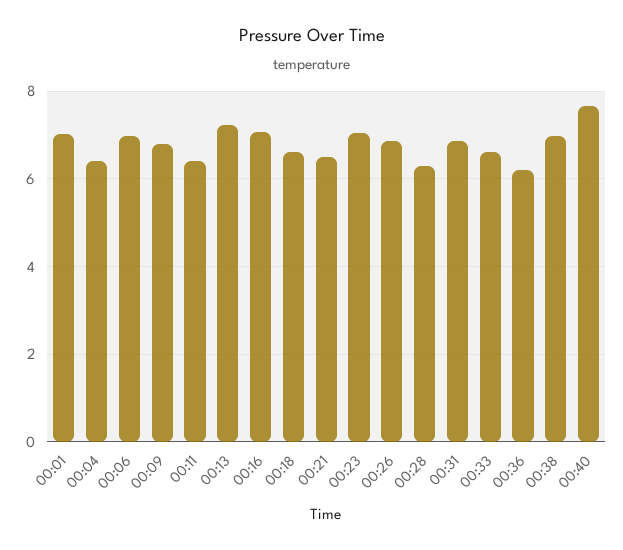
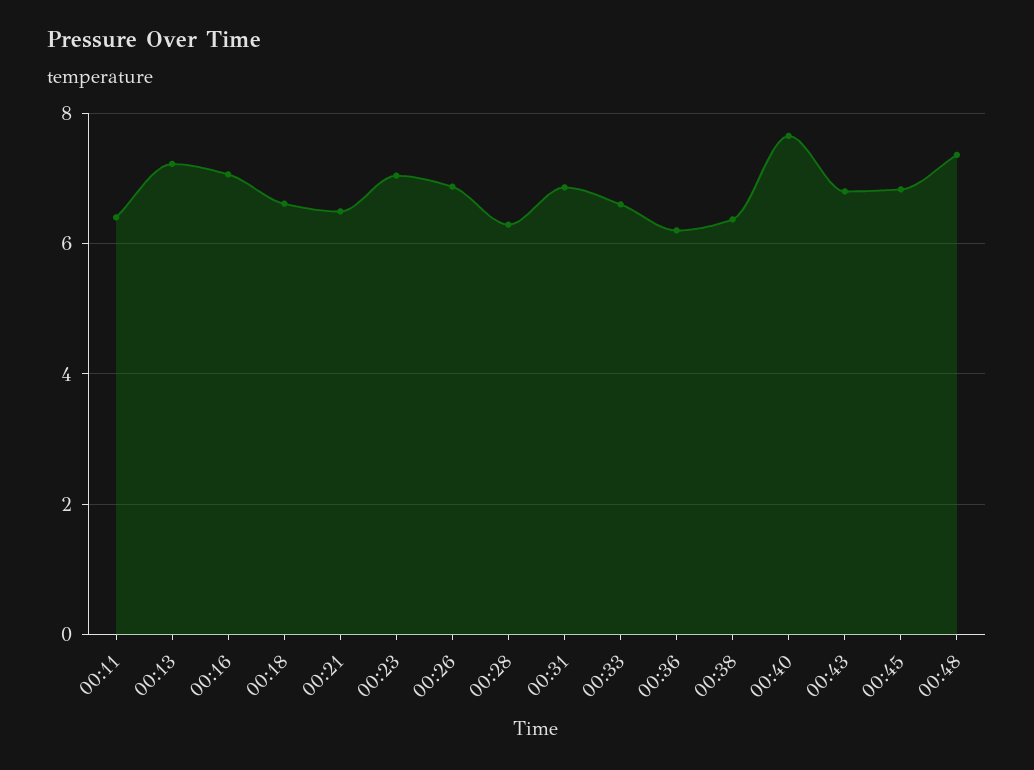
00:01: 7 -> none
00:04: 6.4 -> none
00:06: 7 -> none
00:09: 6.8 -> none
00:38: 7 -> 6.4
00:43: none -> 6.8
00:45: none -> 6.8
00:48: none -> 7.4

